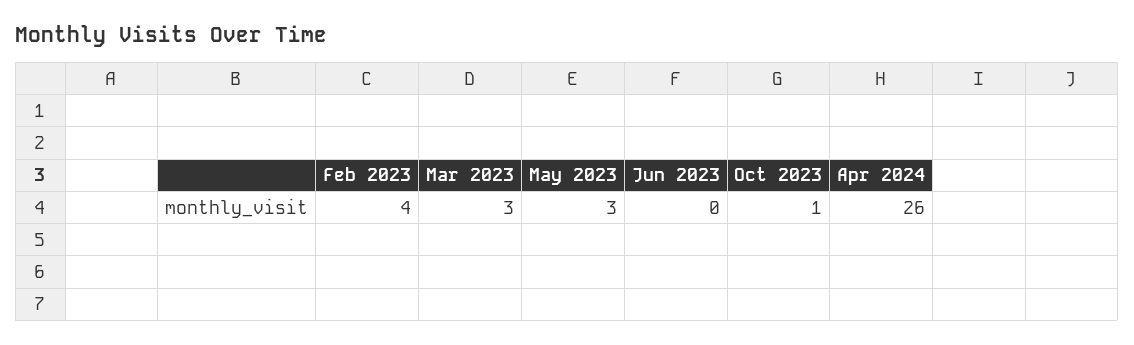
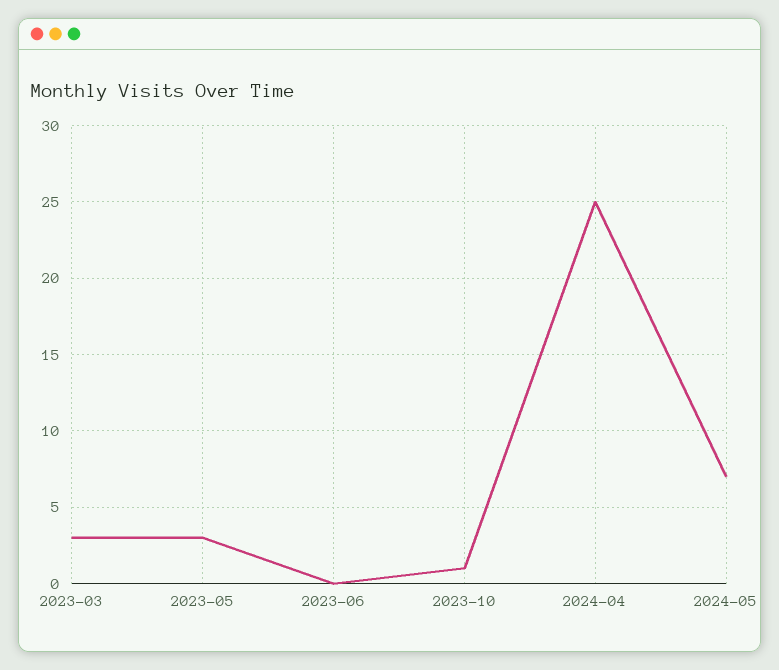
Feb 2023: 4 -> none
Apr 2024: 26 -> 25
2024-05: none -> 7

